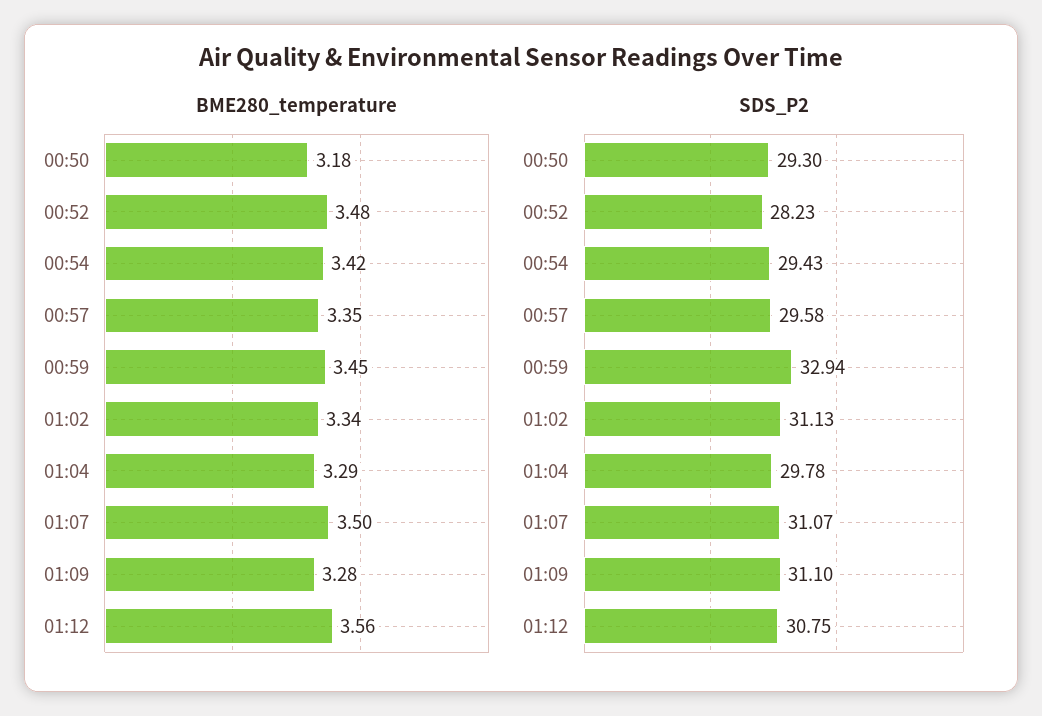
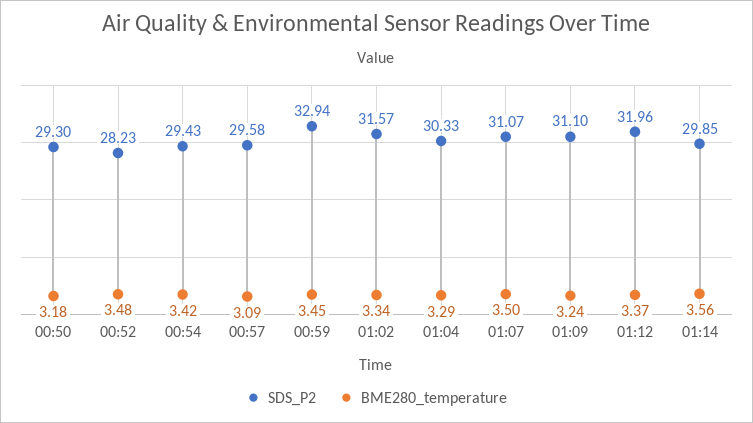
BME280_temperature, 00:57: 3.35 -> 3.09
BME280_temperature, 01:09: 3.28 -> 3.24
BME280_temperature, 01:12: 3.56 -> 3.37
SDS_P2, 01:02: 31.13 -> 31.57
SDS_P2, 01:04: 29.78 -> 30.33
SDS_P2, 01:12: 30.75 -> 31.96
SDS_P2, 01:14: none -> 29.85
BME280_temperature, 01:14: none -> 3.56

